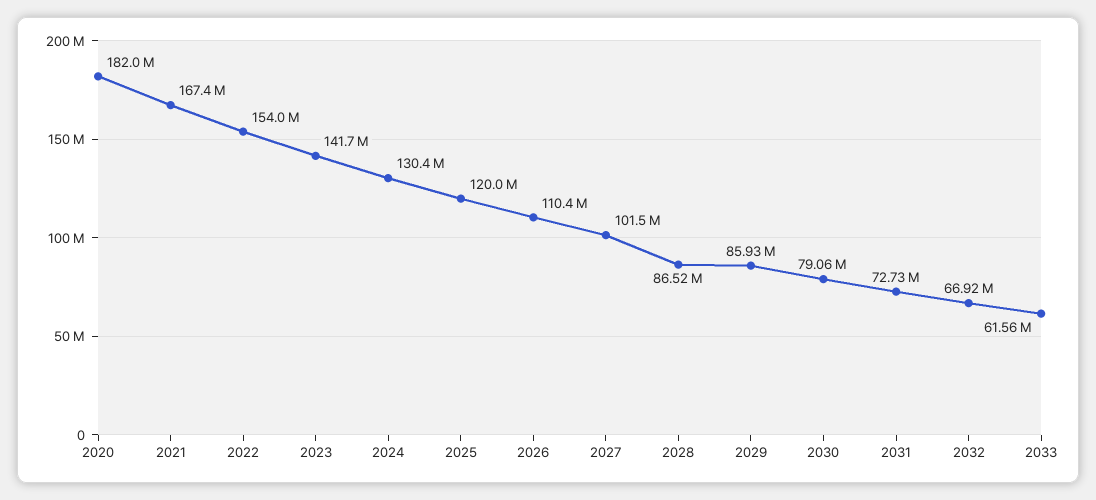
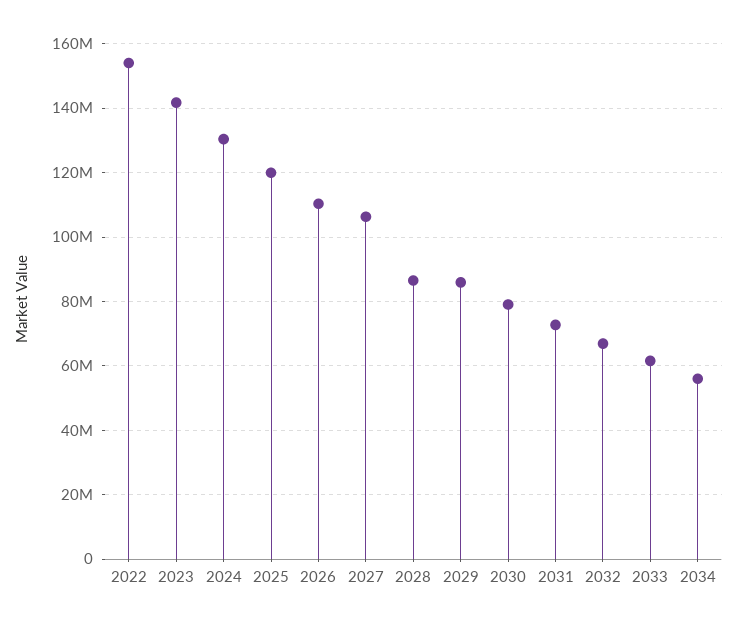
2020: 182000000 -> none
2021: 167400000 -> none
2027: 101500000 -> 106000000
2034: none -> 56000000

